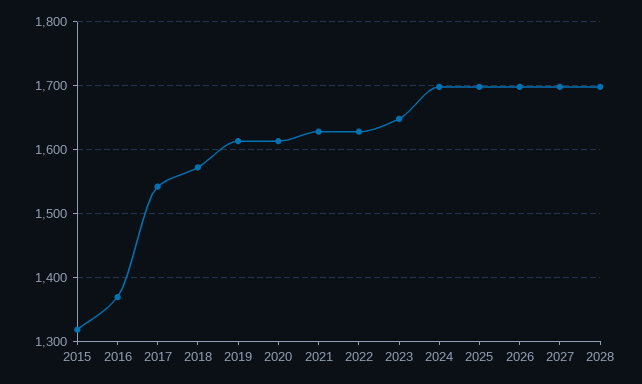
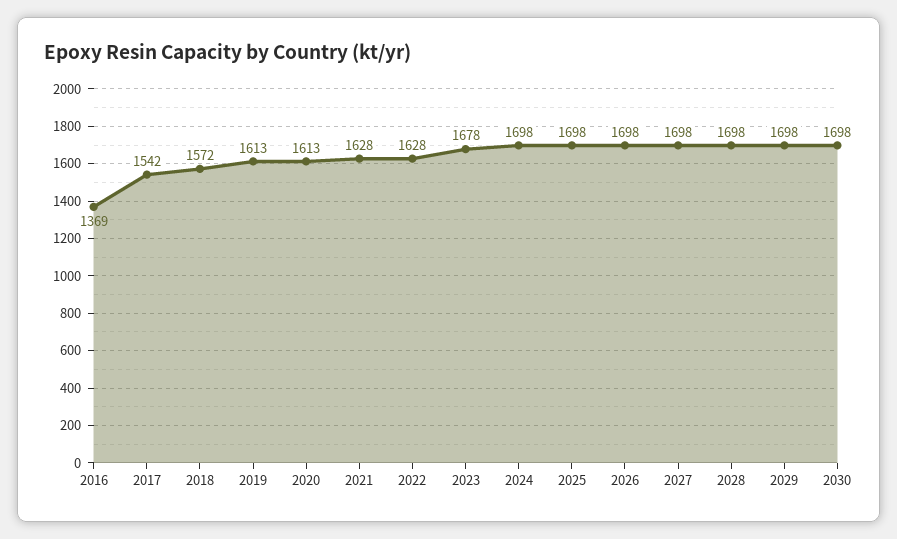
2015: 1320 -> none
2023: 1650 -> 1678
2029: none -> 1698
2030: none -> 1698

